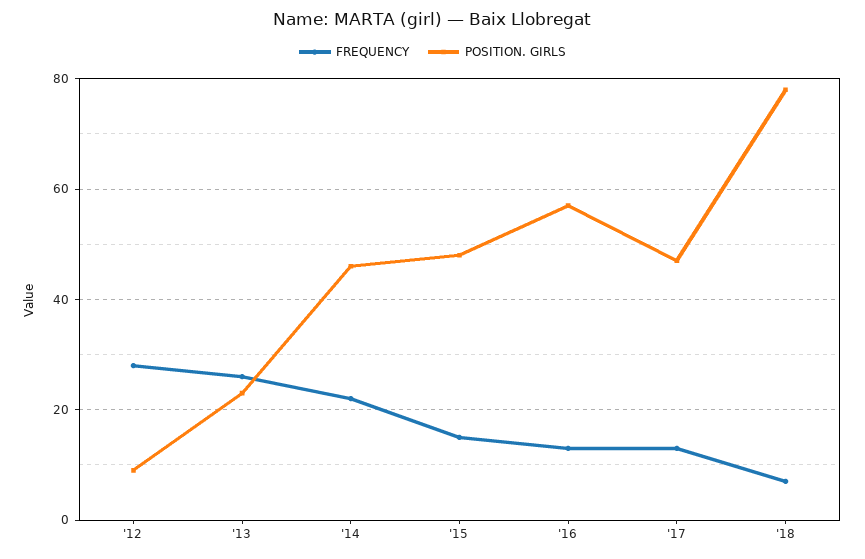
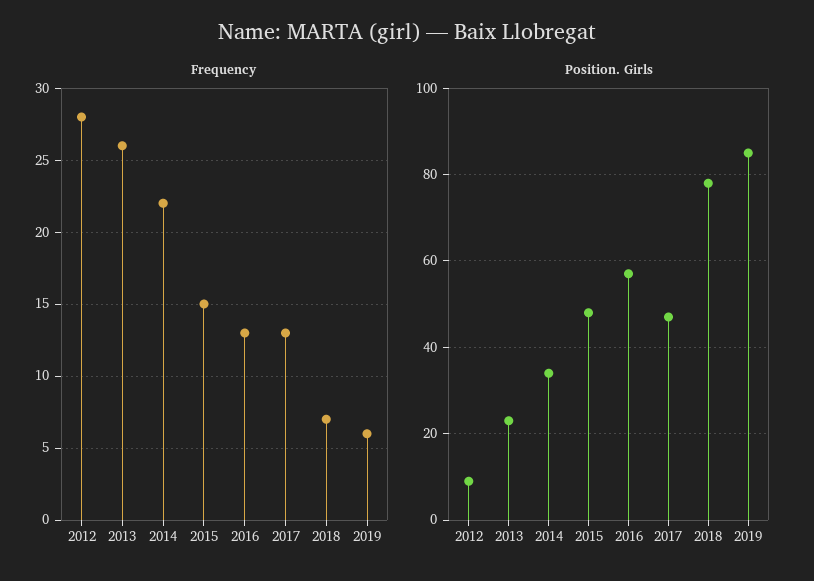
POSITION. GIRLS, '14: 45 -> 35
FREQUENCY, 2019: none -> 6
POSITION. GIRLS, 2019: none -> 85

